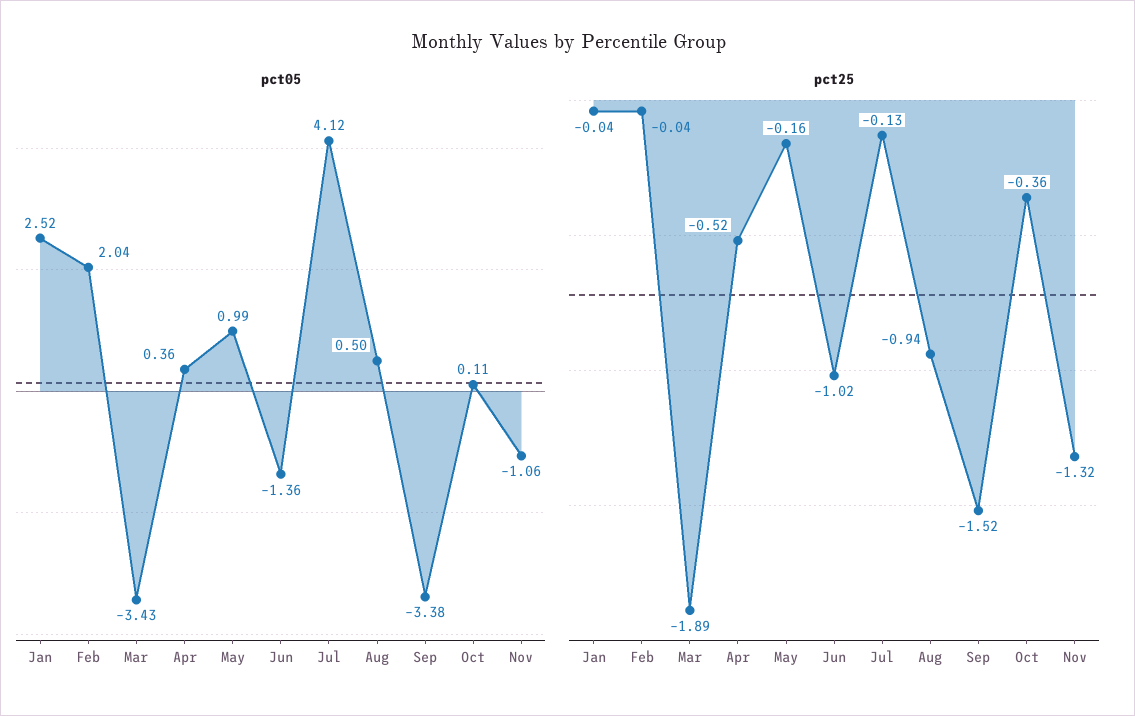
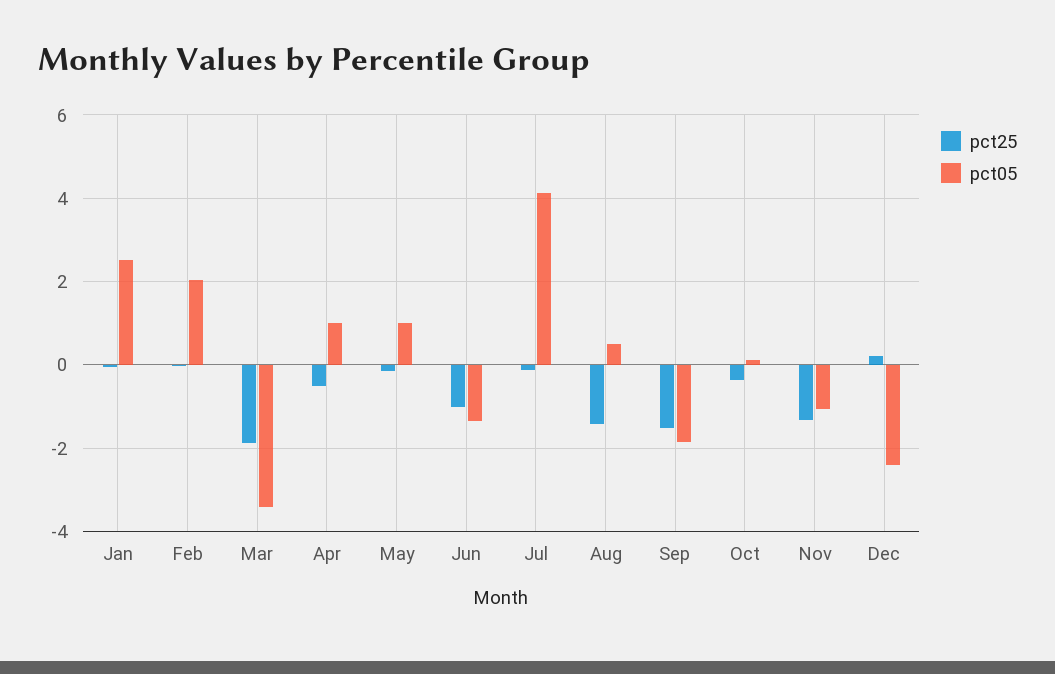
pct05, Apr: 0.36 -> 1
pct05, Sep: -3.38 -> -1.8
pct25, Aug: -0.94 -> -1.4
pct25, Dec: none -> 0.2
pct05, Dec: none -> -2.4

